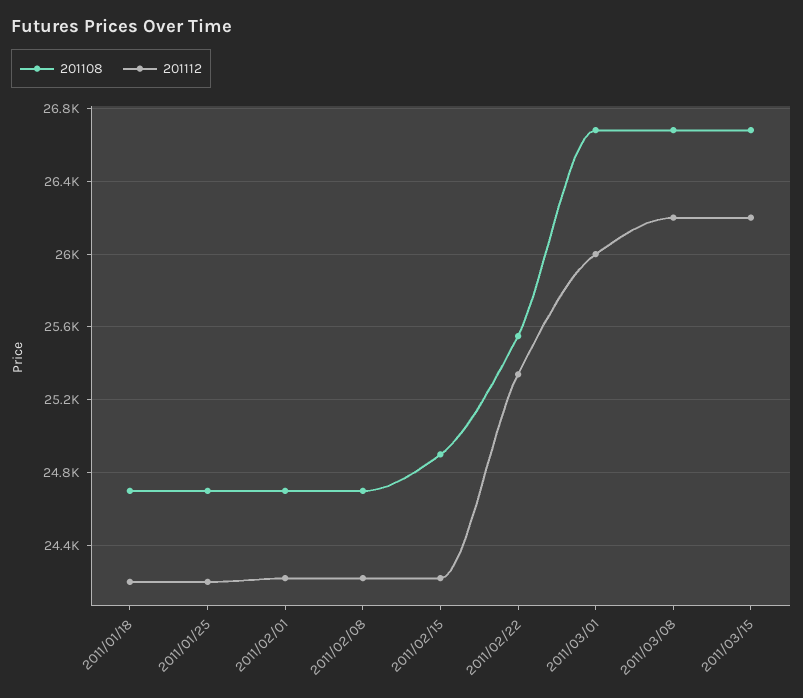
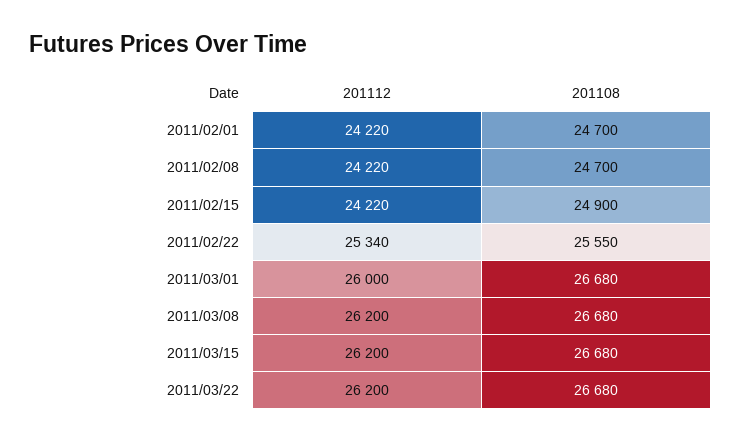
201108, 2011/01/18: 24700 -> none
201112, 2011/01/18: 24200 -> none
201108, 2011/01/25: 24700 -> none
201112, 2011/01/25: 24200 -> none
201112, 2011/03/22: none -> 26200
201108, 2011/03/22: none -> 26680

